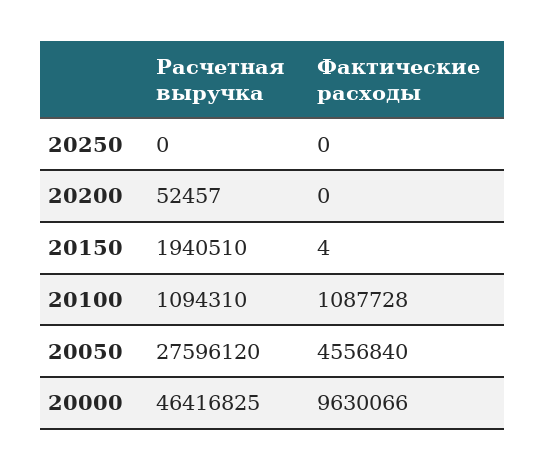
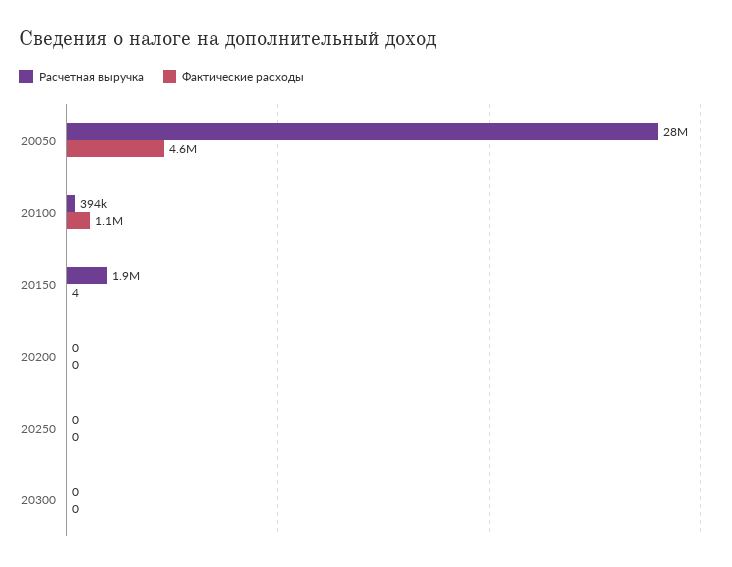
Расчетная выручка, 20200: 52457 -> 0
Расчетная выручка, 20100: 1094310 -> 394000
Расчетная выручка, 20000: 46416825 -> none
Фактические расходы, 20000: 9630066 -> none
Расчетная выручка, 20300: none -> 0
Фактические расходы, 20300: none -> 0

